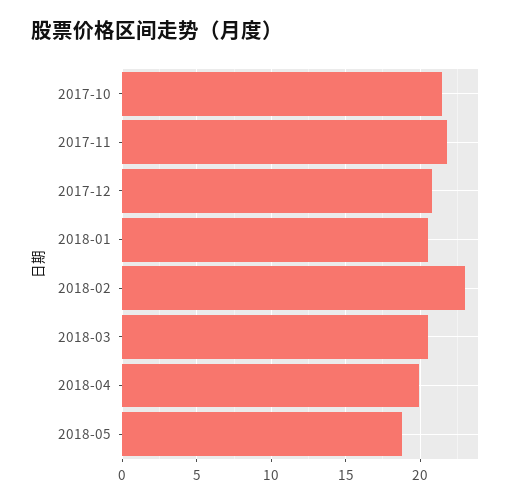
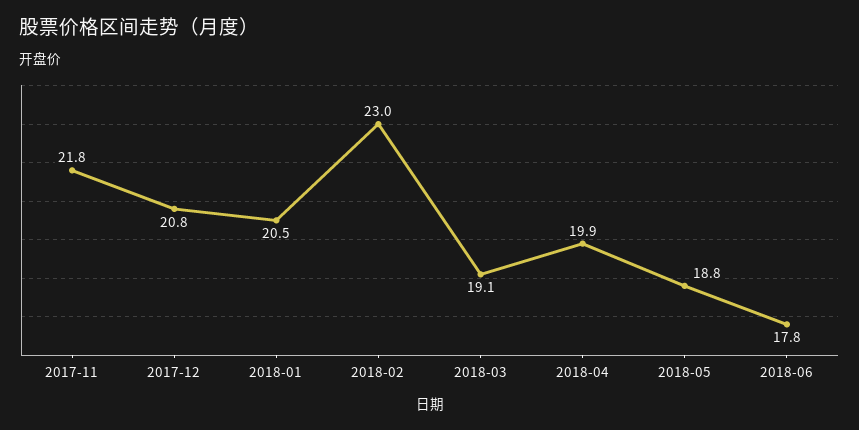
2017-10: 21.5 -> none
2018-03: 20.5 -> 19.1
2018-06: none -> 17.8

